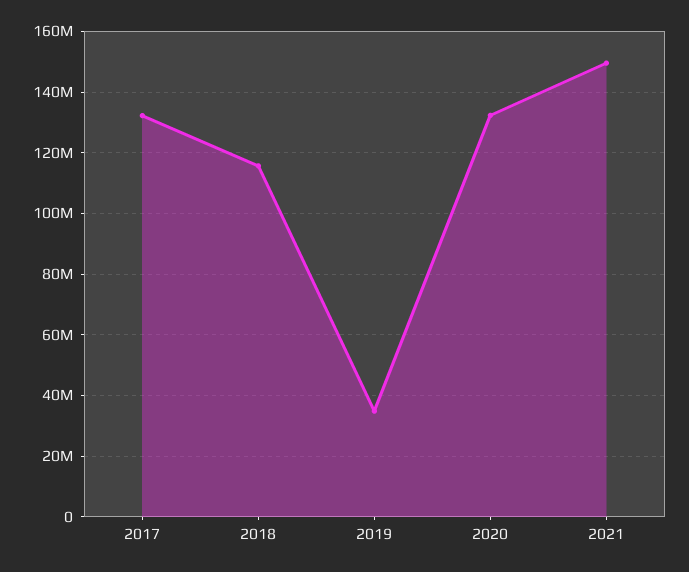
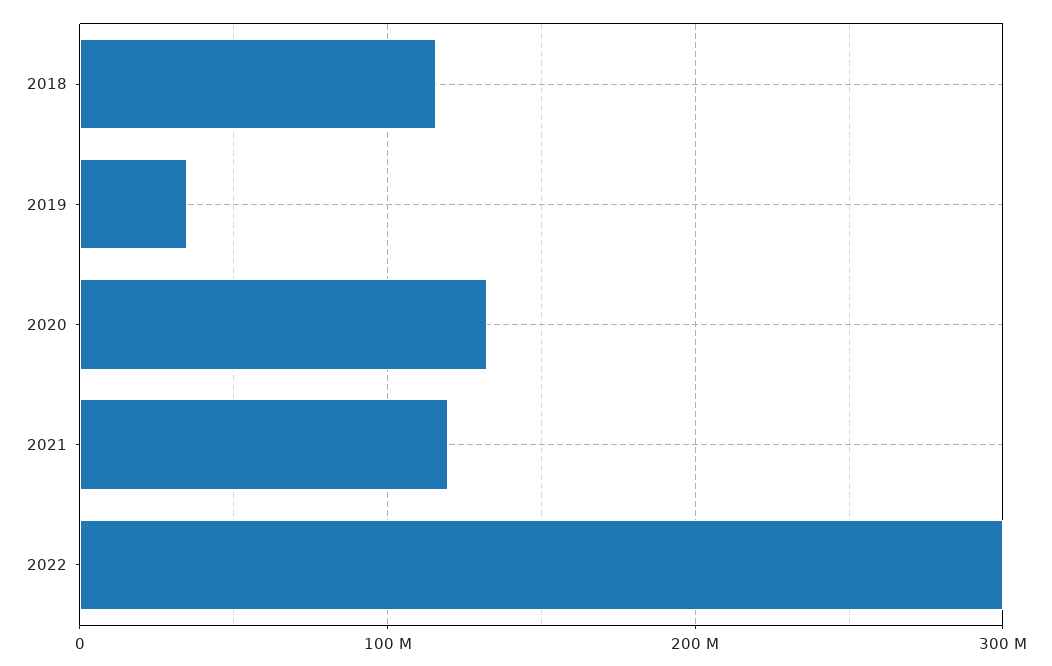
2017: 132000000 -> none
2021: 150000000 -> 120000000
2022: none -> 300000000

